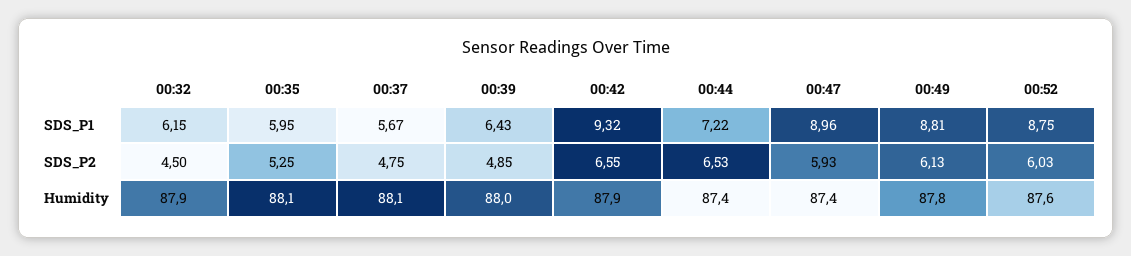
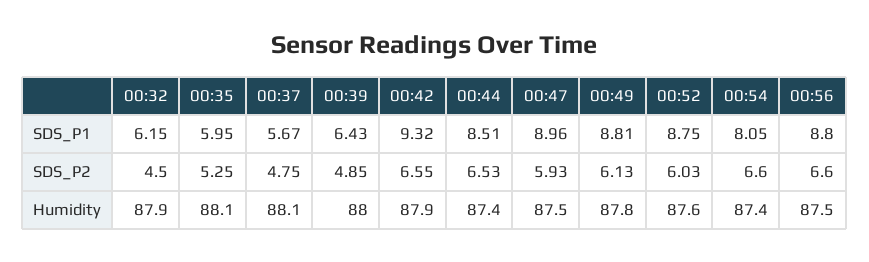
00:44, SDS_P1: 7.22 -> 8.51
00:47, Humidity: 87.4 -> 87.5
00:54, SDS_P1: none -> 8.05
00:56, SDS_P1: none -> 8.8
00:54, SDS_P2: none -> 6.6
00:56, SDS_P2: none -> 6.6
00:54, Humidity: none -> 87.4
00:56, Humidity: none -> 87.5

